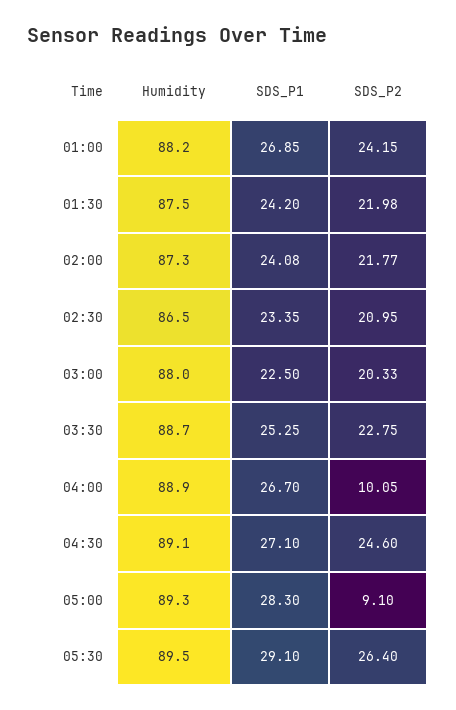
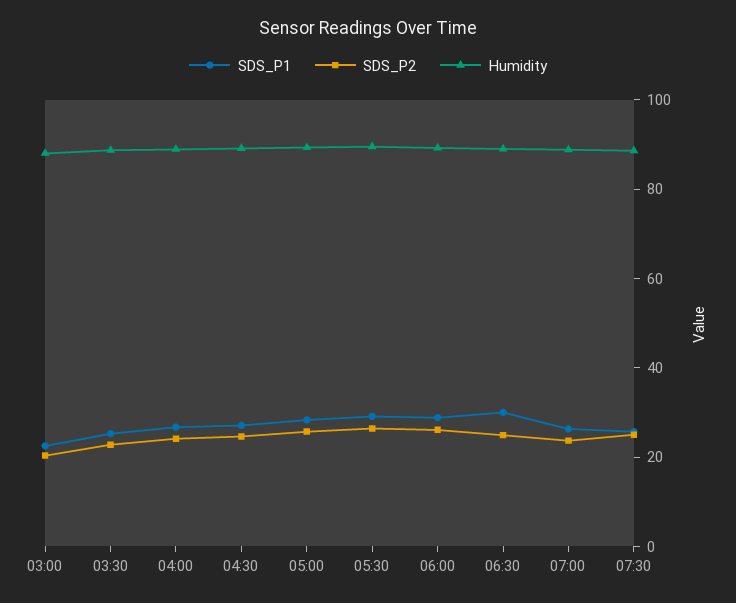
Humidity, 01:00: 88.2 -> none
SDS_P1, 01:00: 26.85 -> none
SDS_P2, 01:00: 24.15 -> none
Humidity, 01:30: 87.5 -> none
SDS_P1, 01:30: 24.2 -> none
SDS_P2, 01:30: 21.98 -> none
Humidity, 02:00: 87.3 -> none
SDS_P1, 02:00: 24.08 -> none
SDS_P2, 02:00: 21.77 -> none
Humidity, 02:30: 86.5 -> none
SDS_P1, 02:30: 23.35 -> none
SDS_P2, 02:30: 20.95 -> none
SDS_P2, 04:00: 10.05 -> 25
SDS_P2, 05:00: 9.1 -> 25
SDS_P1, 06:00: none -> 30
SDS_P2, 06:00: none -> 25
Humidity, 06:00: none -> 90
SDS_P1, 06:30: none -> 30
SDS_P2, 06:30: none -> 25
Humidity, 06:30: none -> 90
SDS_P1, 07:00: none -> 25
SDS_P2, 07:00: none -> 25
Humidity, 07:00: none -> 90
SDS_P1, 07:30: none -> 25
SDS_P2, 07:30: none -> 25
Humidity, 07:30: none -> 90

